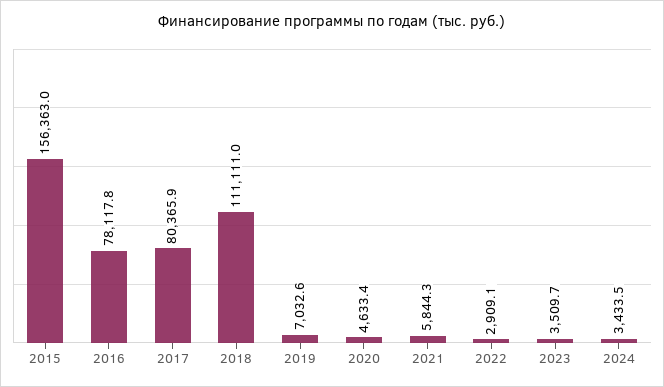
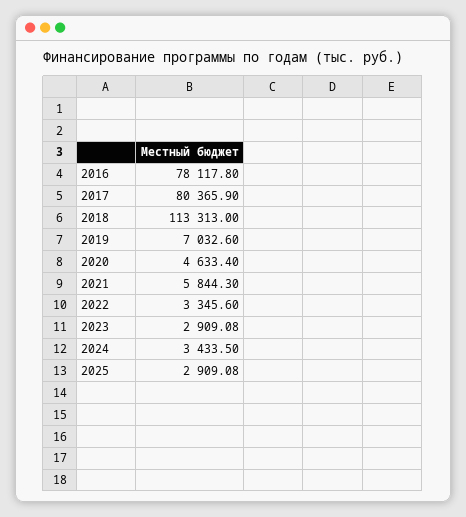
2015: 156363 -> none
2018: 111111 -> 113313
2022: 2909.1 -> 3345.6
2023: 3509.7 -> 2909.08
2025: none -> 2909.08

